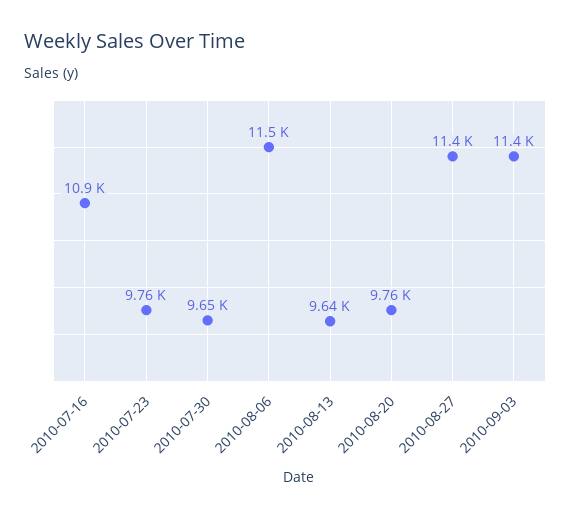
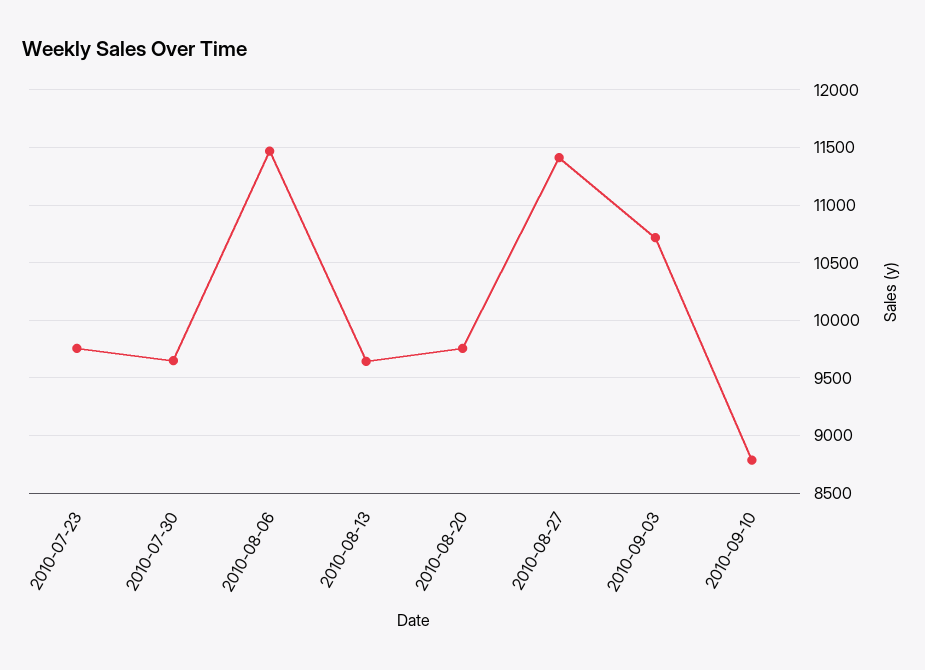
2010-07-16: 10900 -> none
2010-09-03: 11400 -> 10700
2010-09-10: none -> 8800

